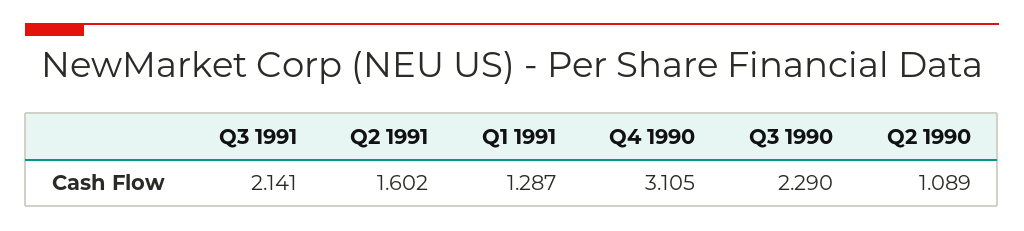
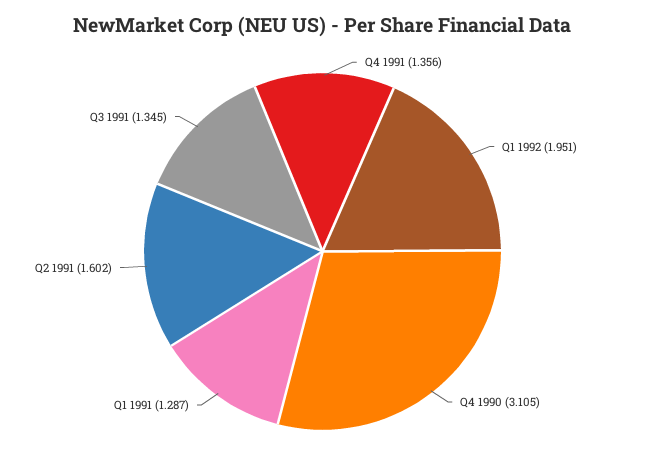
Q3 1991: 2.141 -> 1.345
Q3 1990: 2.29 -> none
Q2 1990: 1.089 -> none
Q4 1991: none -> 1.356
Q1 1992: none -> 1.951

